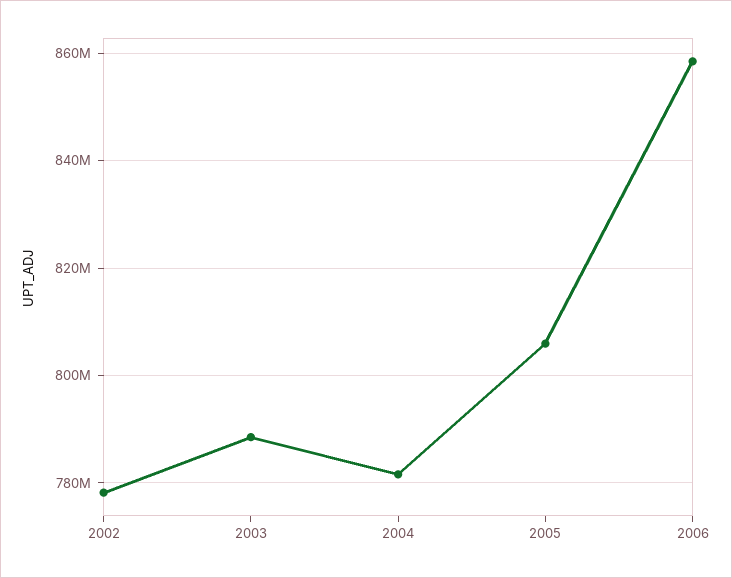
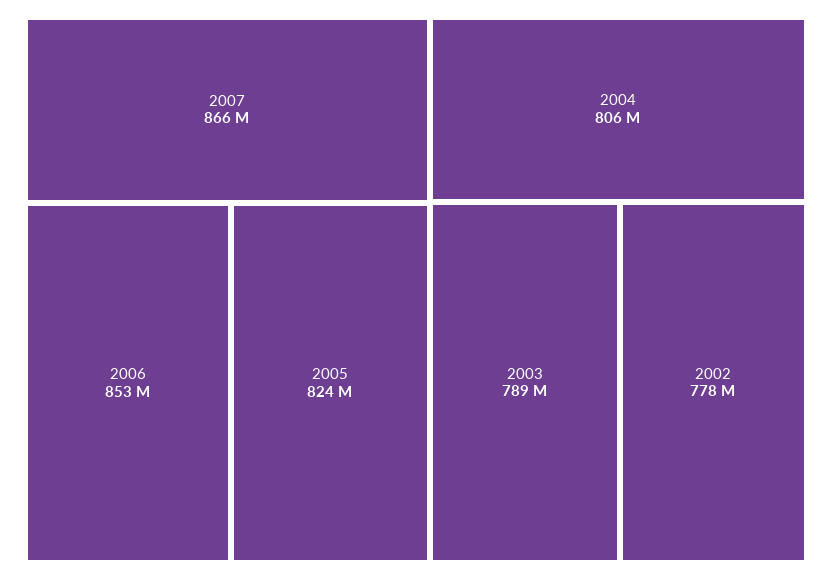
2004: 782000000 -> 806000000
2005: 806000000 -> 824000000
2006: 858000000 -> 853000000
2007: none -> 866000000

